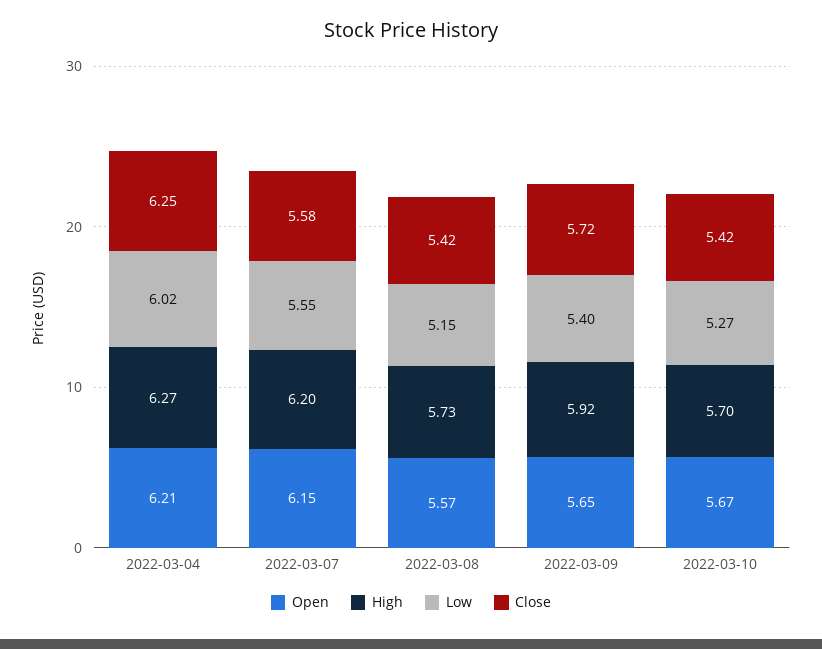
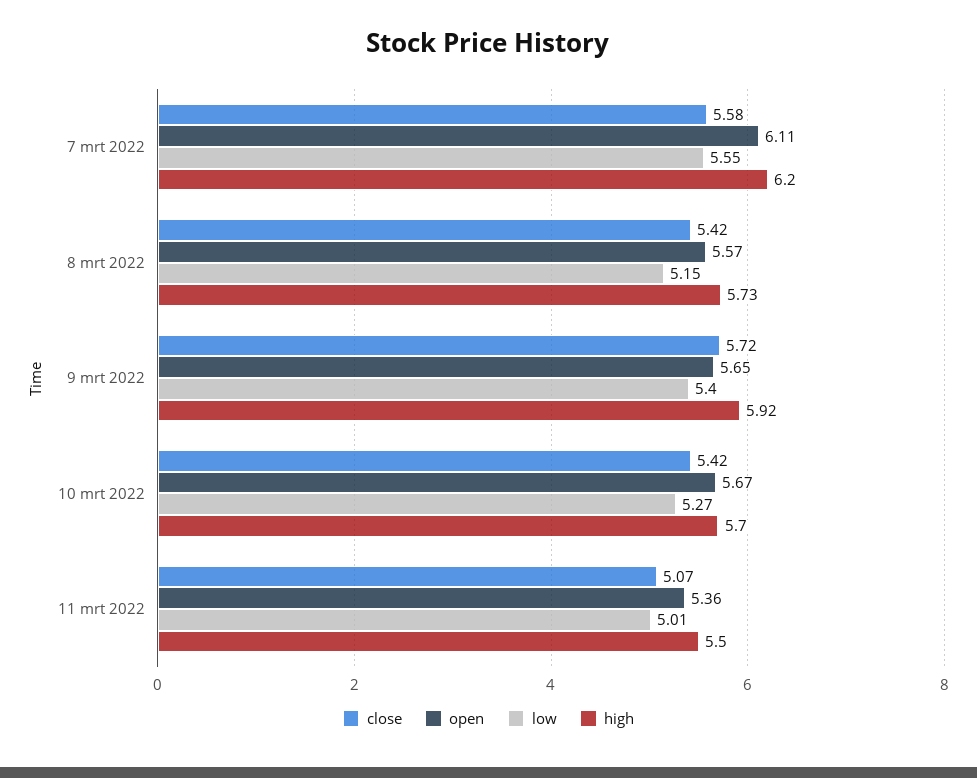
Open, 2022-03-04: 6.21 -> none
High, 2022-03-04: 6.27 -> none
Low, 2022-03-04: 6.02 -> none
Close, 2022-03-04: 6.25 -> none
Open, 2022-03-07: 6.15 -> 6.11
Close, 11 mrt 2022: none -> 5.07
Open, 11 mrt 2022: none -> 5.36
Low, 11 mrt 2022: none -> 5.01
High, 11 mrt 2022: none -> 5.5

